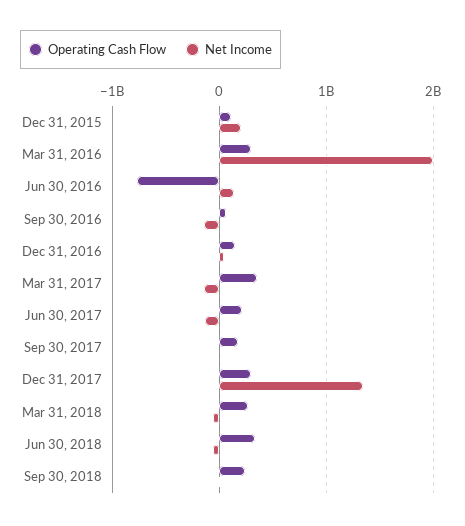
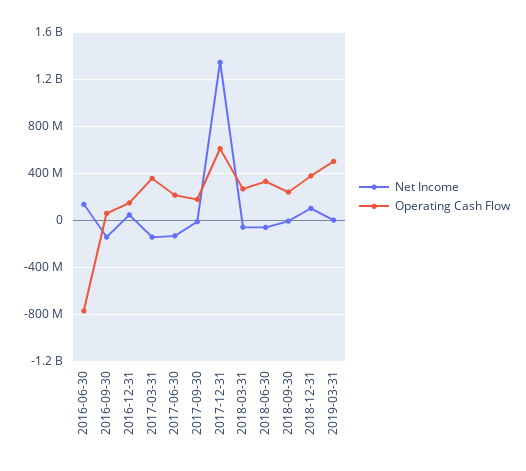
Operating Cash Flow, Dec 31, 2015: 100000000 -> none
Net Income, Dec 31, 2015: 200000000 -> none
Operating Cash Flow, Mar 31, 2016: 300000000 -> none
Net Income, Mar 31, 2016: 2000000000 -> none
Operating Cash Flow, Dec 31, 2017: 300000000 -> 600000000
Net Income, 2018-12-31: none -> 100000000
Operating Cash Flow, 2018-12-31: none -> 400000000
Net Income, 2019-03-31: none -> 0
Operating Cash Flow, 2019-03-31: none -> 500000000

